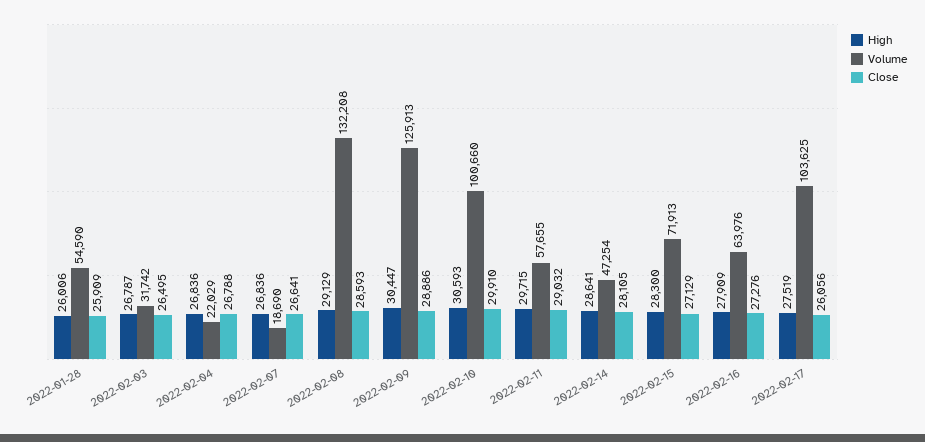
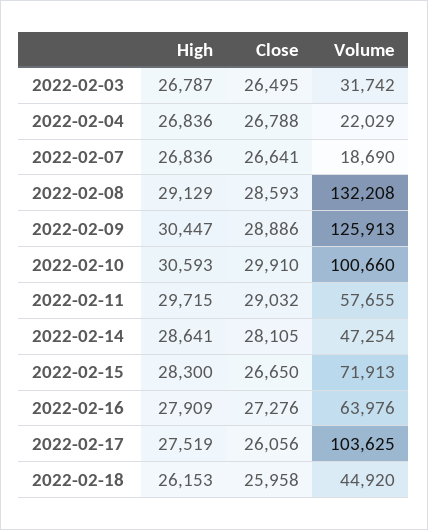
High, 2022-01-28: 26006 -> none
Volume, 2022-01-28: 54590 -> none
Close, 2022-01-28: 25909 -> none
Close, 2022-02-15: 27129 -> 26650
High, 2022-02-18: none -> 26153
Close, 2022-02-18: none -> 25958
Volume, 2022-02-18: none -> 44920

